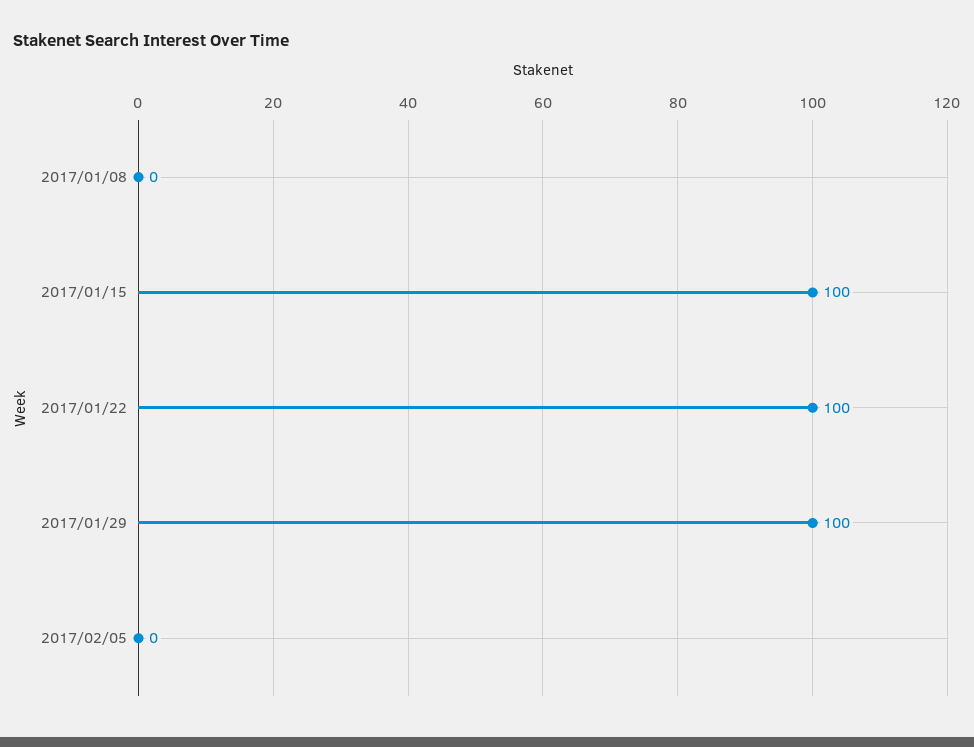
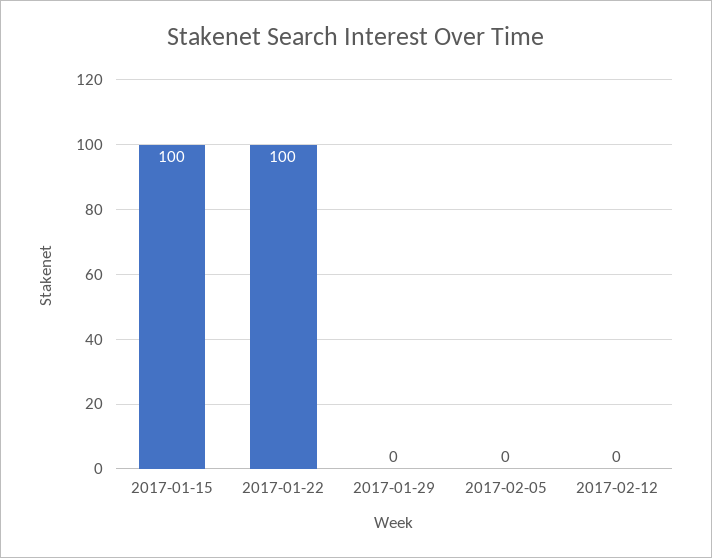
2017/01/08: 0 -> none
2017/01/29: 100 -> 0
2017-02-12: none -> 0

